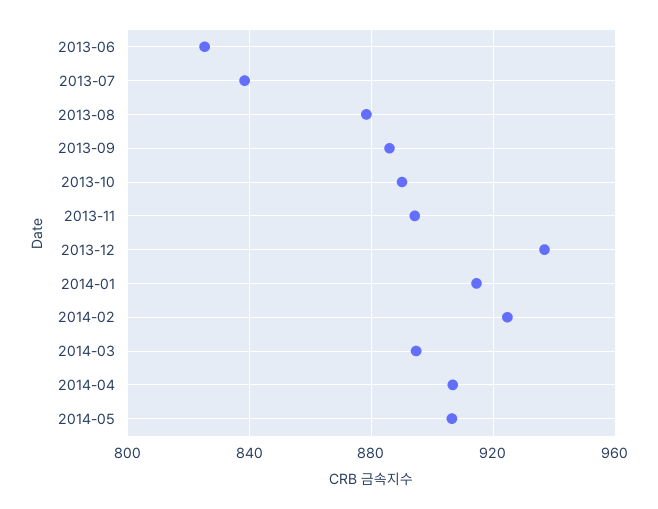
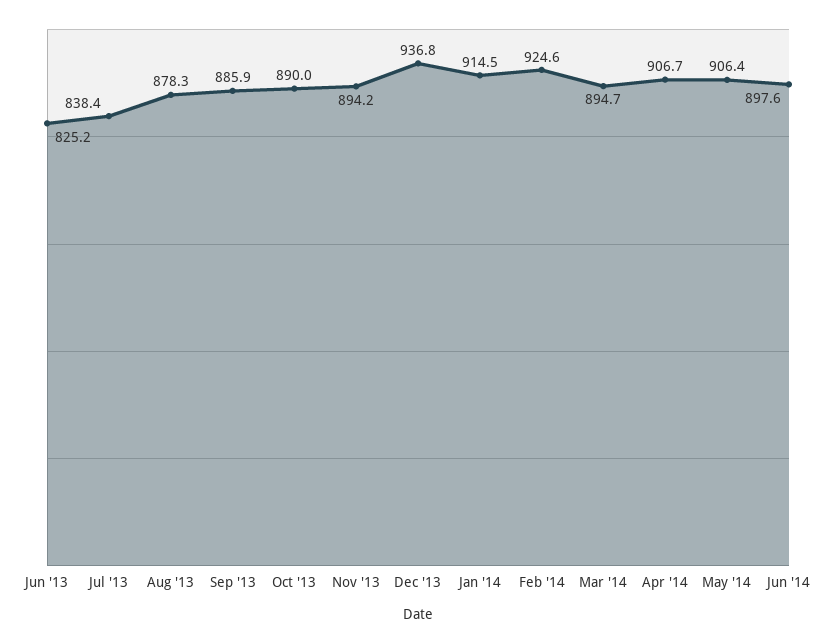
Jun '14: none -> 897.6

